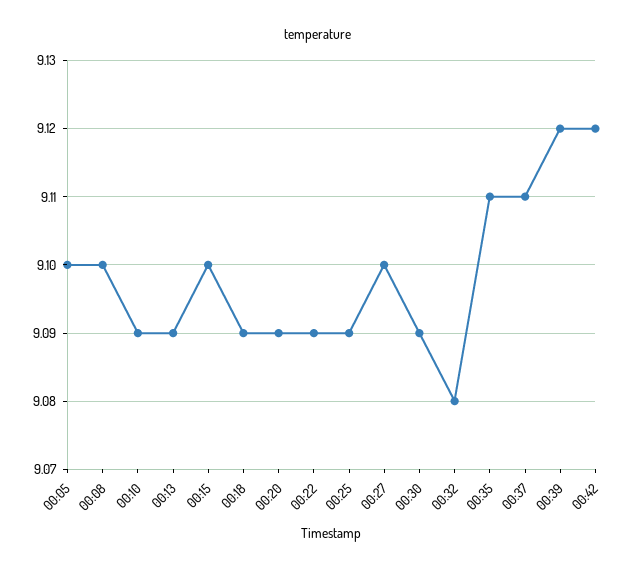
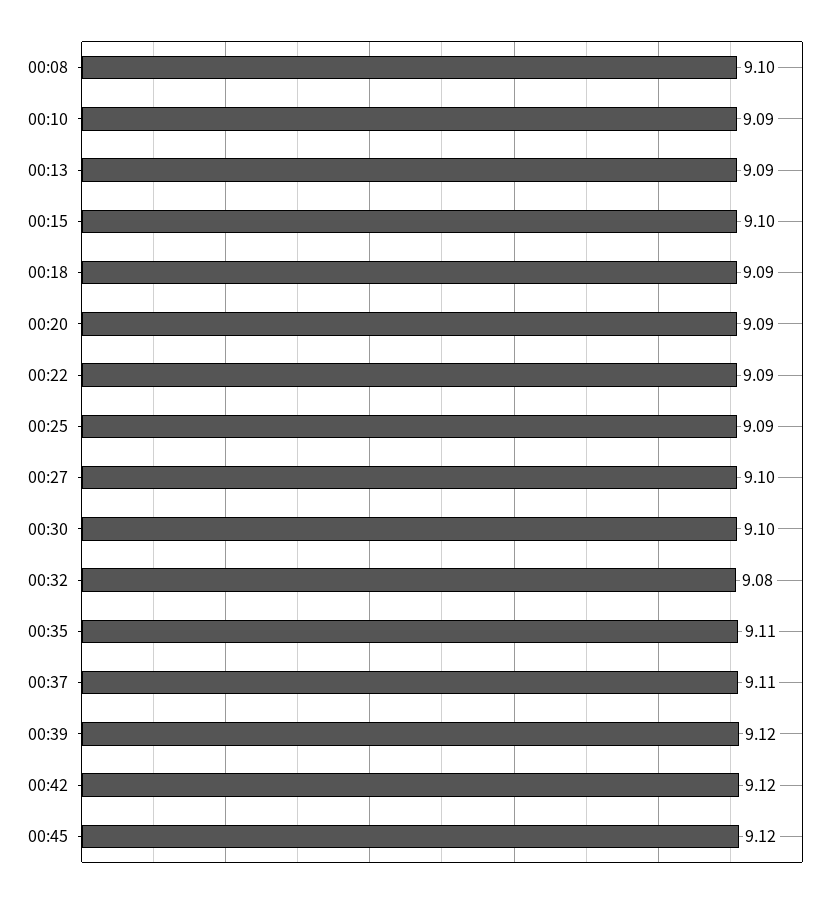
00:05: 9.1 -> none
00:30: 9.09 -> 9.1
00:45: none -> 9.12

